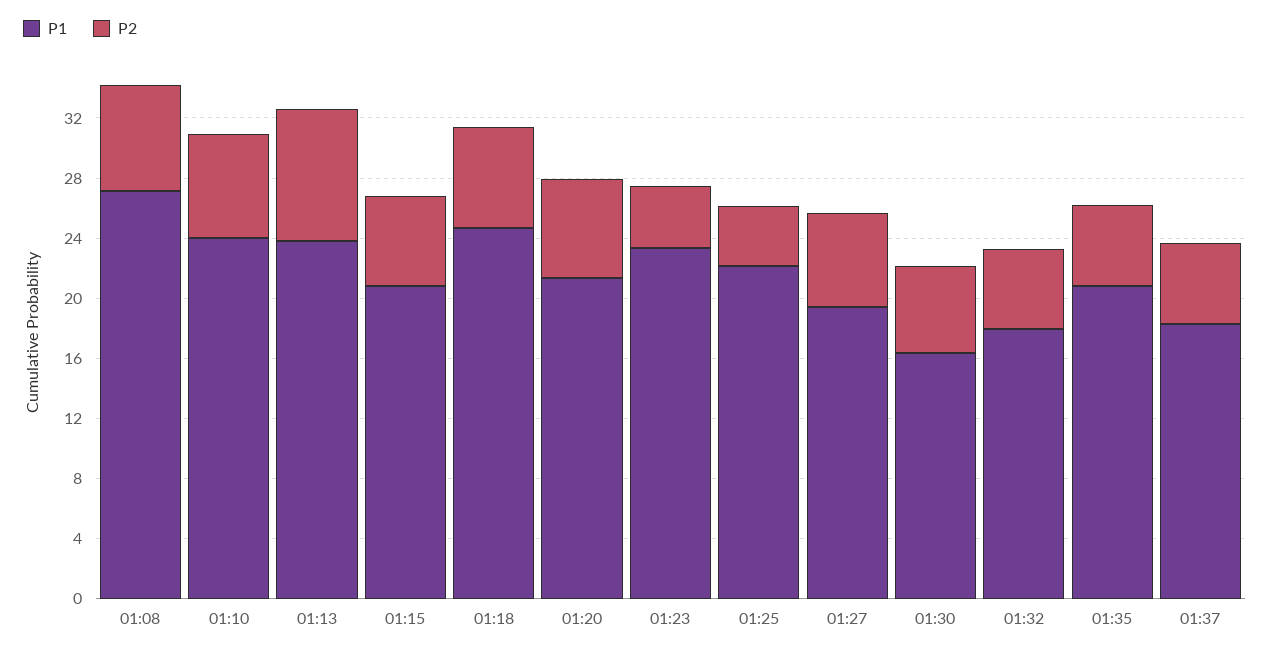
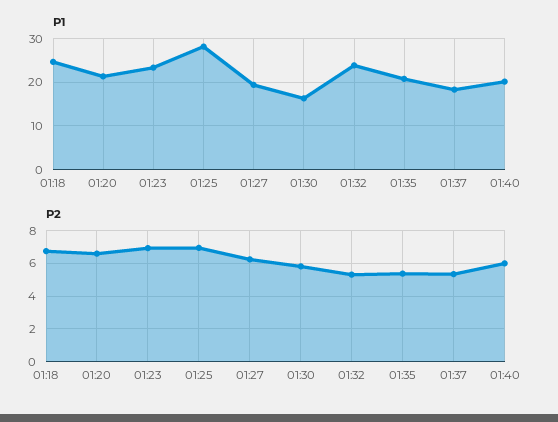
P1, 01:08: 27 -> none
P2, 01:08: 7 -> none
P1, 01:10: 24 -> none
P2, 01:10: 7 -> none
P1, 01:13: 24 -> none
P2, 01:13: 9 -> none
P1, 01:15: 21 -> none
P2, 01:15: 6 -> none
P2, 01:23: 4 -> 7
P1, 01:25: 22 -> 28
P2, 01:25: 4 -> 7
P1, 01:32: 18 -> 24
P1, 01:40: none -> 20
P2, 01:40: none -> 6

